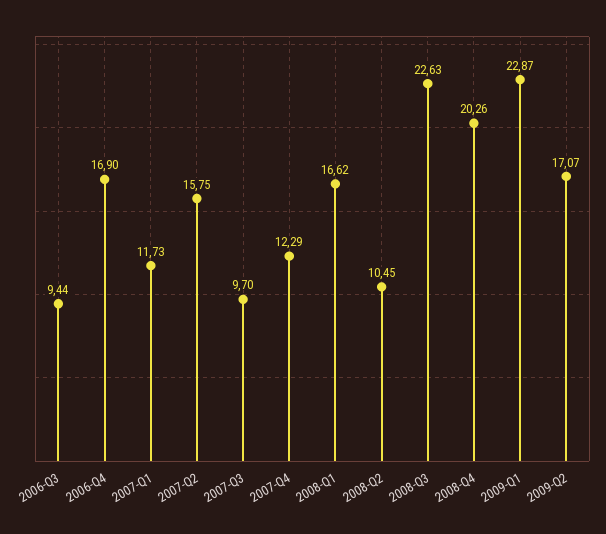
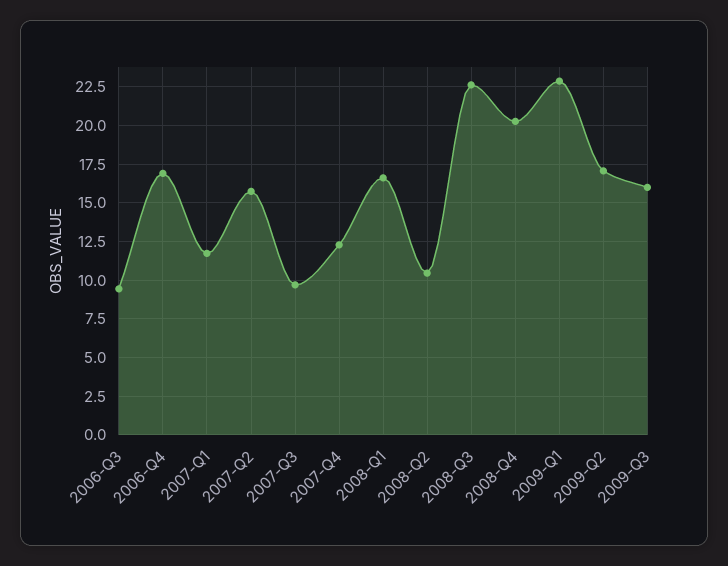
2009-Q3: none -> 16

